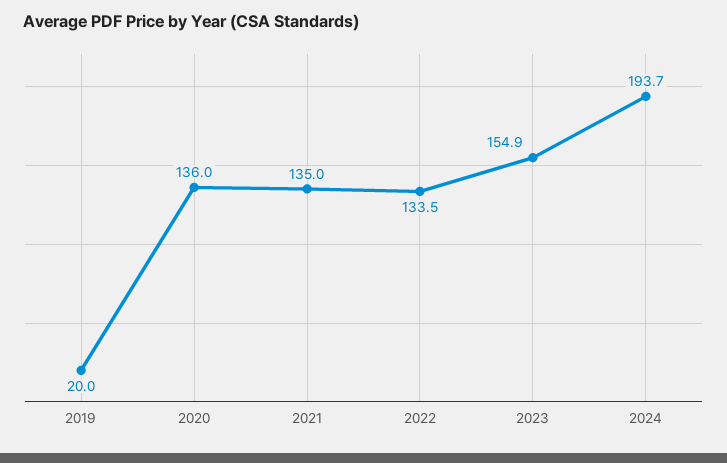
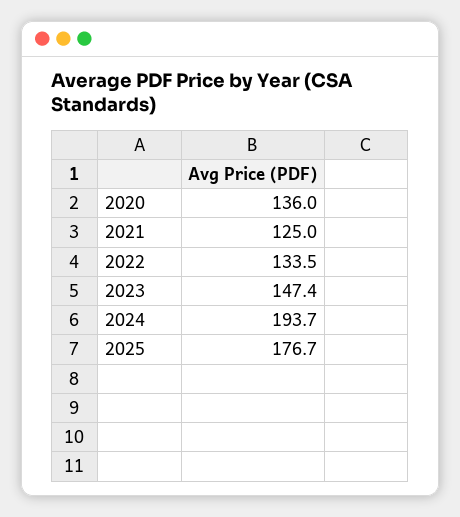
2019: 20 -> none
2021: 135 -> 125
2023: 154.9 -> 147.4
2025: none -> 176.7

